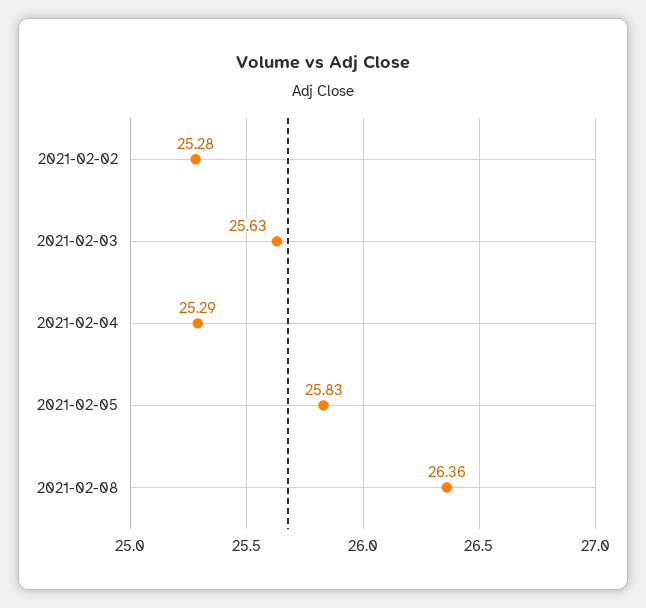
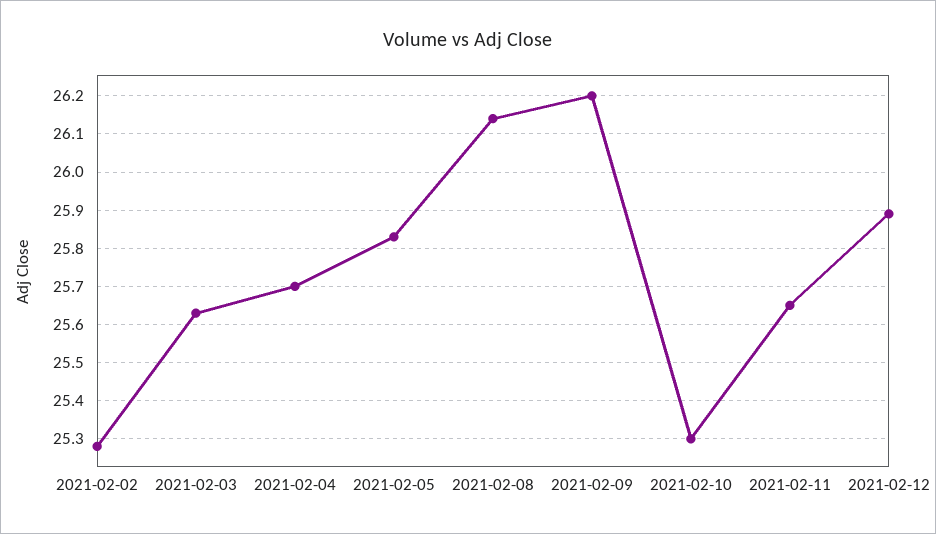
2021-02-04: 25.29 -> 25.7
2021-02-08: 26.36 -> 26.15
2021-02-09: none -> 26.2
2021-02-10: none -> 25.3
2021-02-11: none -> 25.65
2021-02-12: none -> 25.9

